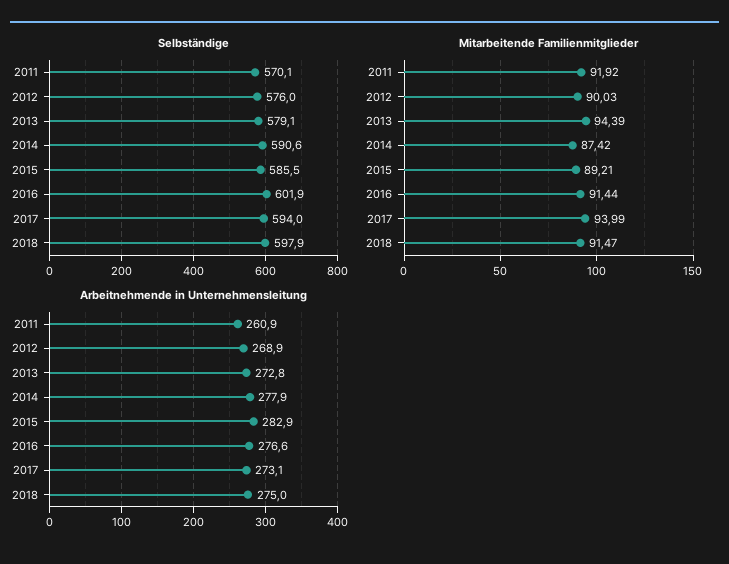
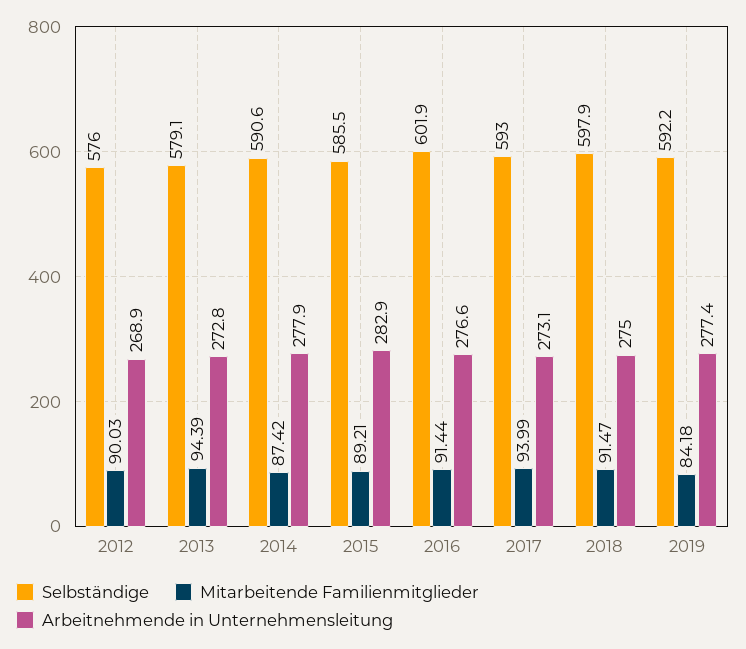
Selbständige, 2011: 570.1 -> none
Selbständige, 2017: 594 -> 593
Mitarbeitende Familienmitglieder, 2011: 91.92 -> none
Arbeitnehmende in Unternehmensleitung, 2011: 260.9 -> none
Selbständige, 2019: none -> 592.2
Mitarbeitende Familienmitglieder, 2019: none -> 84.18
Arbeitnehmende in Unternehmensleitung, 2019: none -> 277.4

